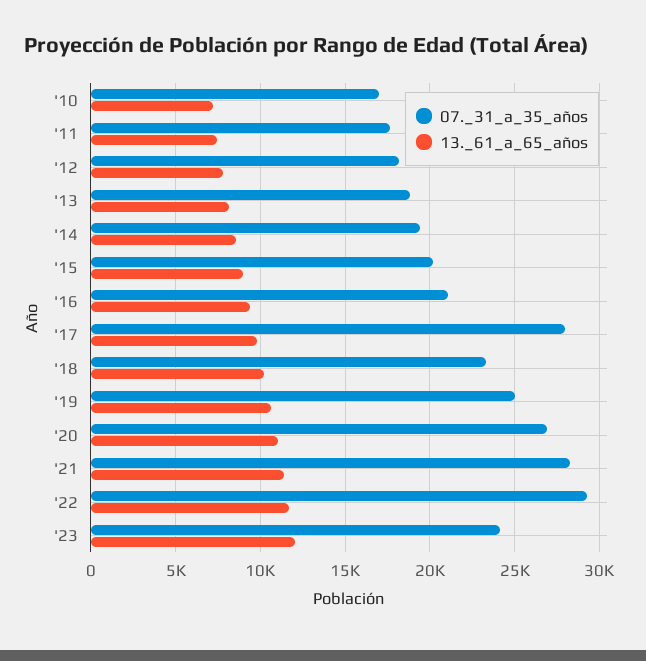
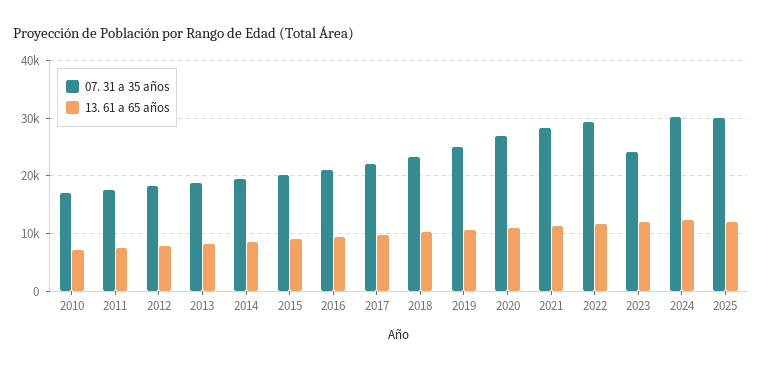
07._31_a_35_años, '17: 28000 -> 22000
07._31_a_35_años, 2024: none -> 30000
13._61_a_65_años, 2024: none -> 12000
07._31_a_35_años, 2025: none -> 30000
13._61_a_65_años, 2025: none -> 12000

